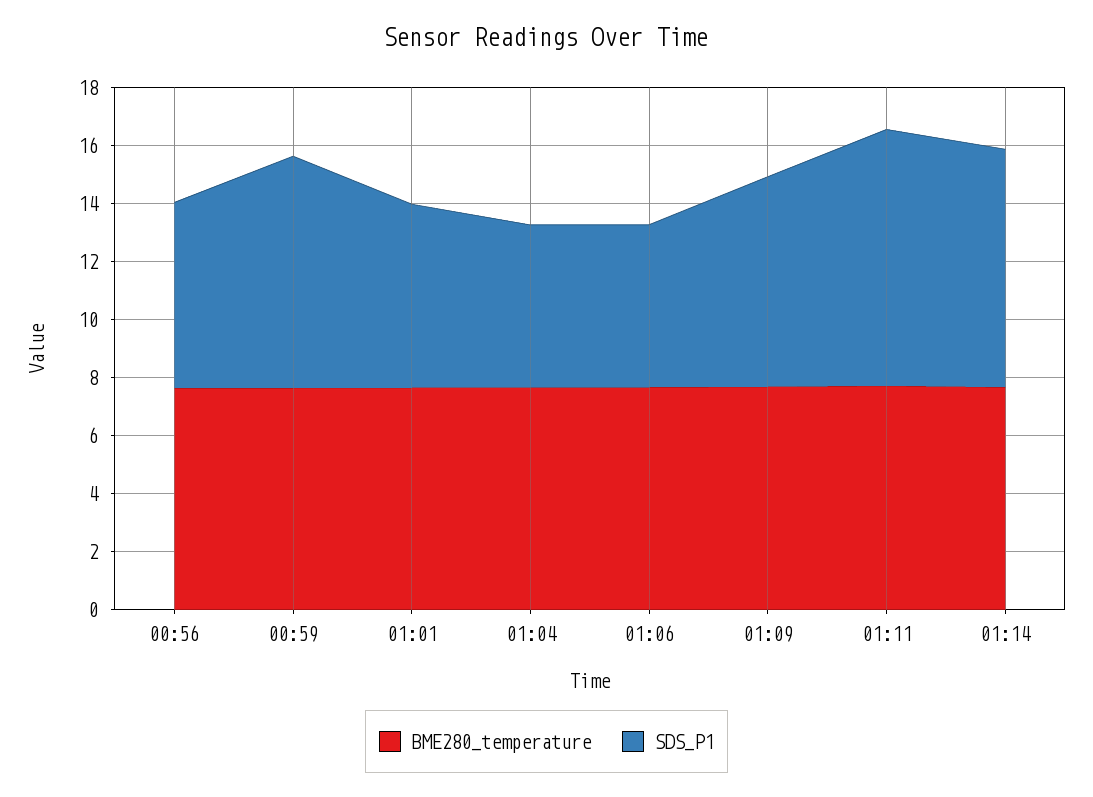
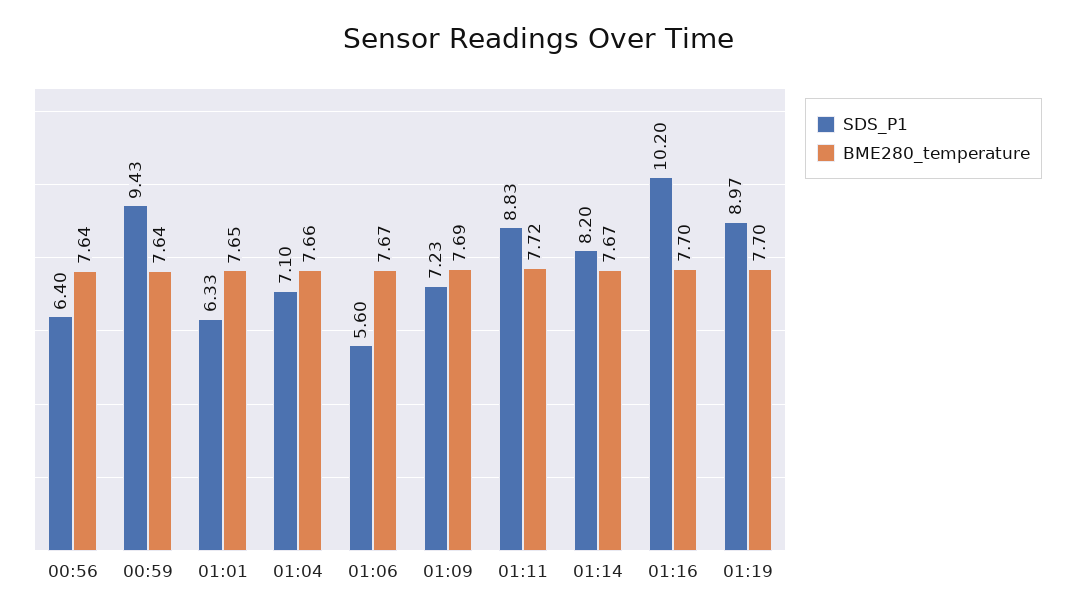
SDS_P1, 00:59: 8 -> 9.43
SDS_P1, 01:04: 5.5 -> 7.1
SDS_P1, 01:16: none -> 10.2
BME280_temperature, 01:16: none -> 7.7
SDS_P1, 01:19: none -> 8.97
BME280_temperature, 01:19: none -> 7.7

